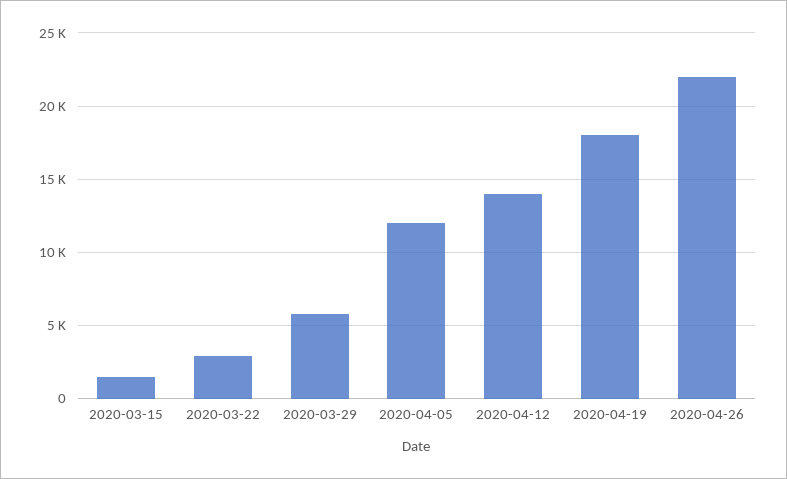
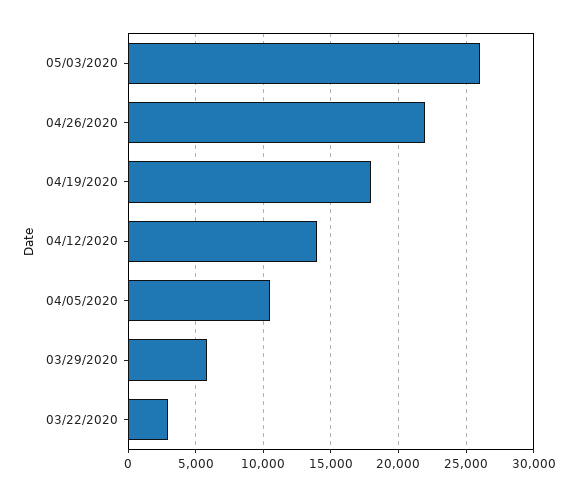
2020-03-15: 1500 -> none
2020-04-05: 12000 -> 10500
05/03/2020: none -> 26000

